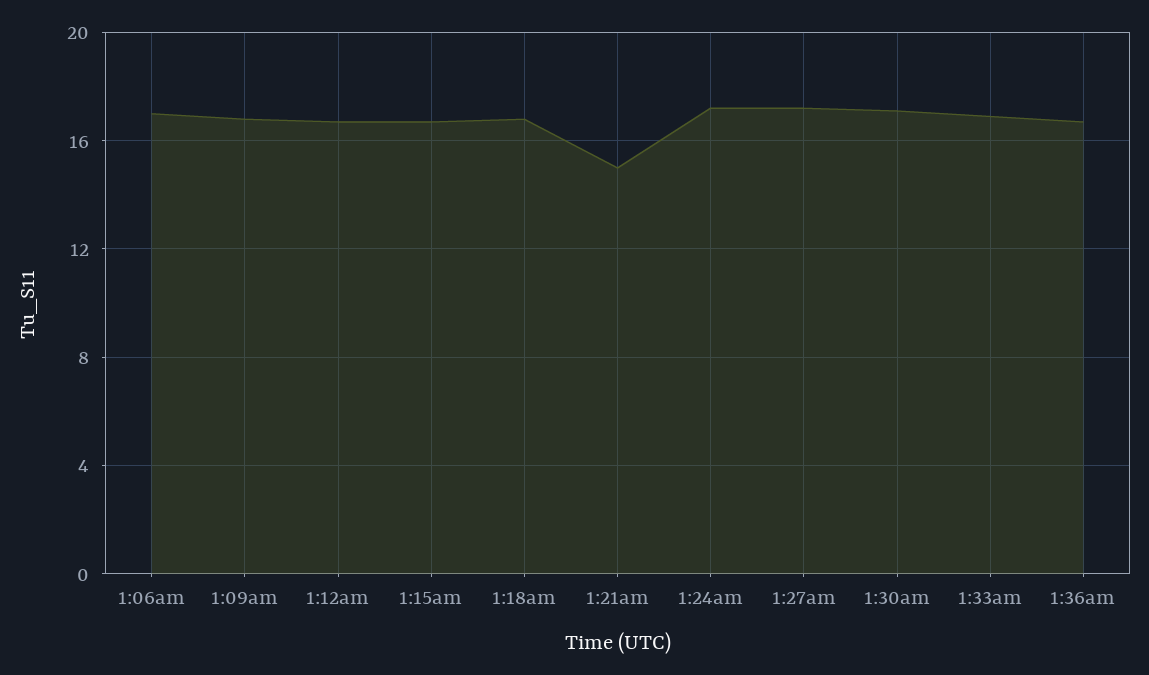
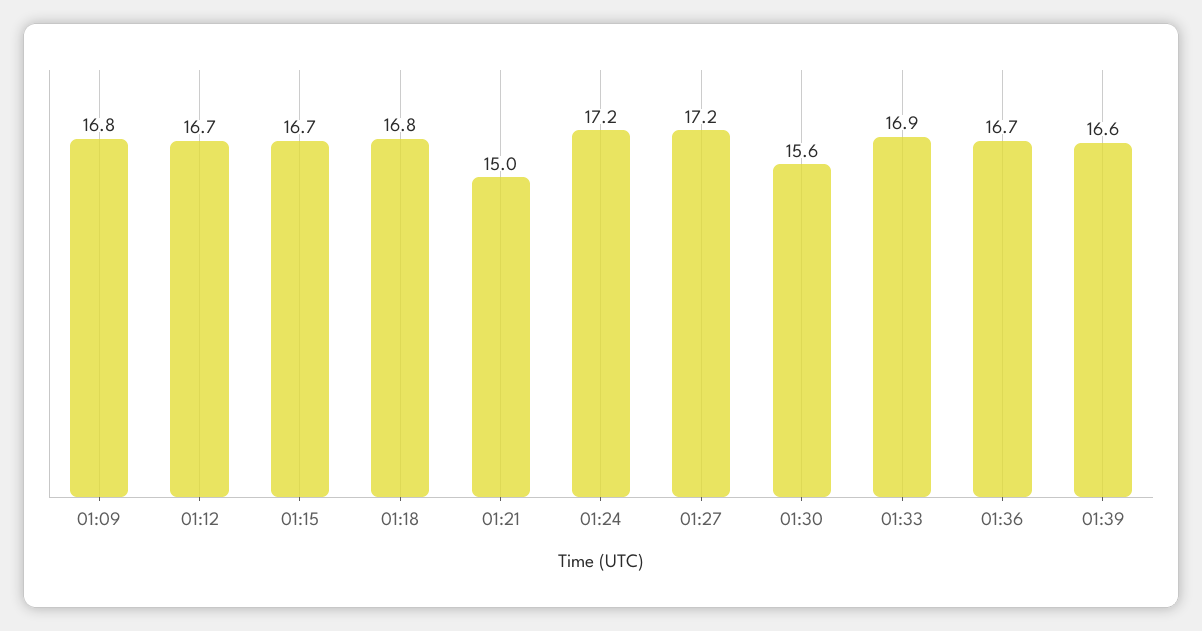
1:06am: 17 -> none
1:30am: 17 -> 15.6
01:39: none -> 16.6

